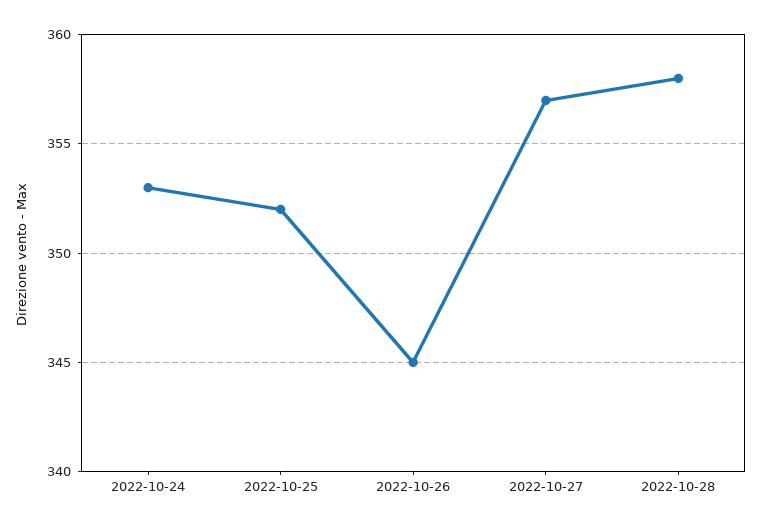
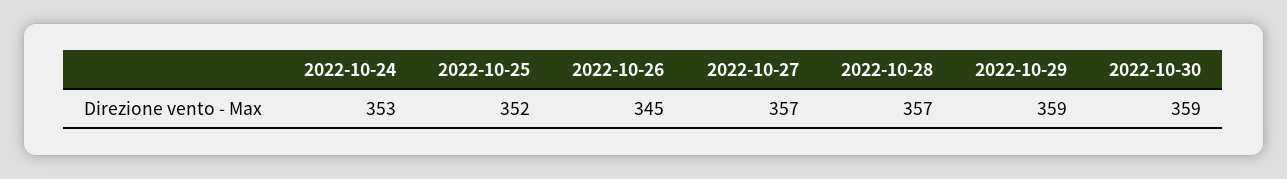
2022-10-28: 358 -> 357
2022-10-29: none -> 359
2022-10-30: none -> 359

